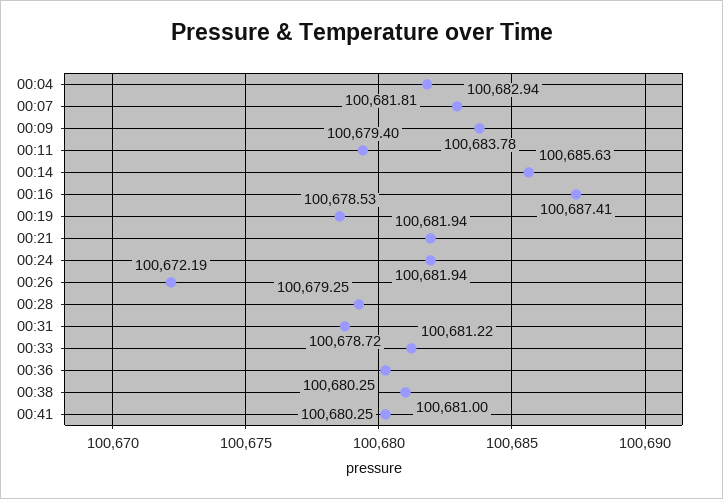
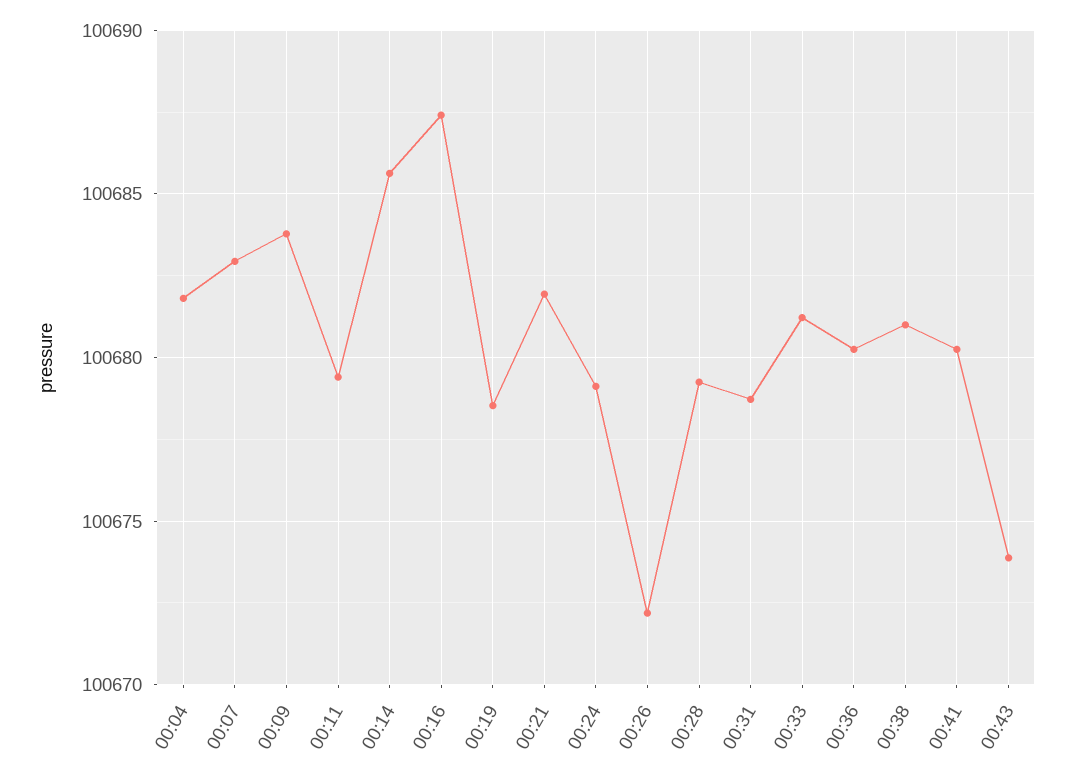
00:24: 100681.94 -> 100679
00:43: none -> 100674

